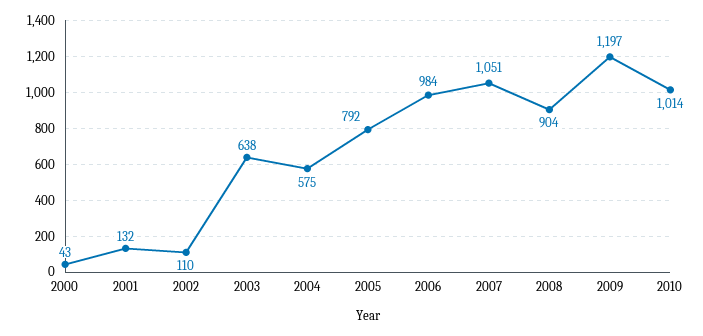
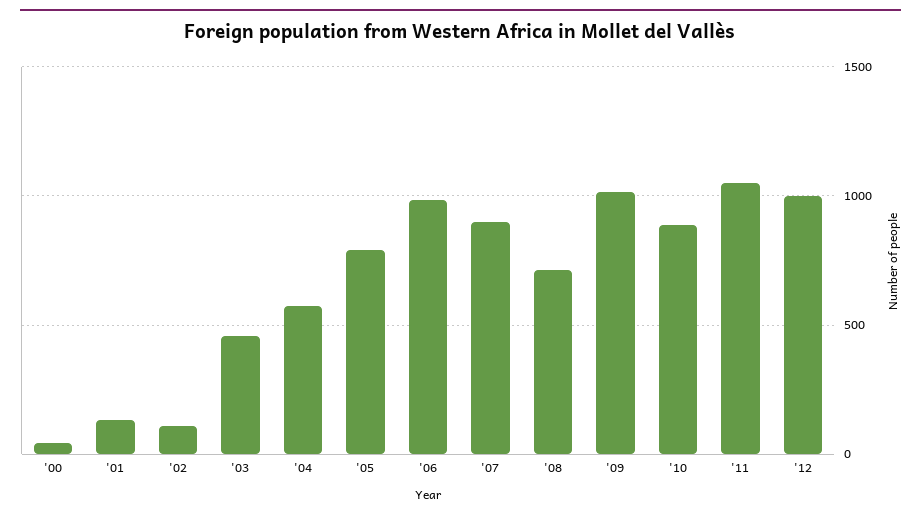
2003: 638 -> 450
2007: 1051 -> 900
2008: 904 -> 700
2009: 1197 -> 1000
2010: 1014 -> 900
'11: none -> 1050
'12: none -> 1000

